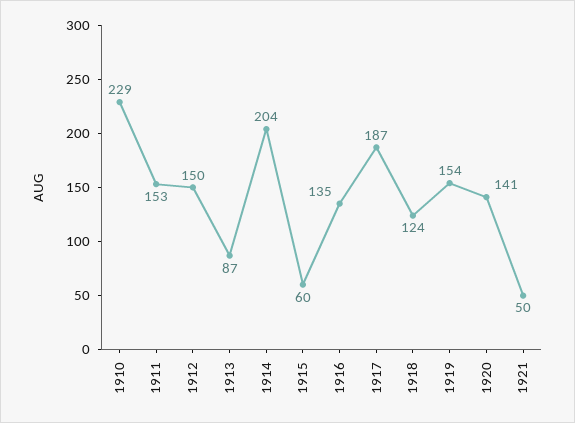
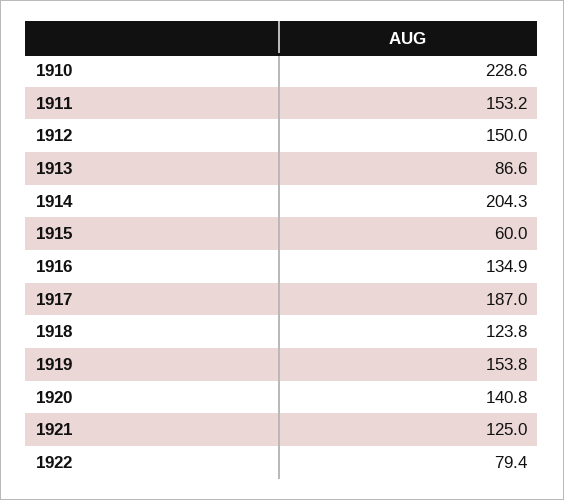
1921: 50 -> 125
1922: none -> 79.4

